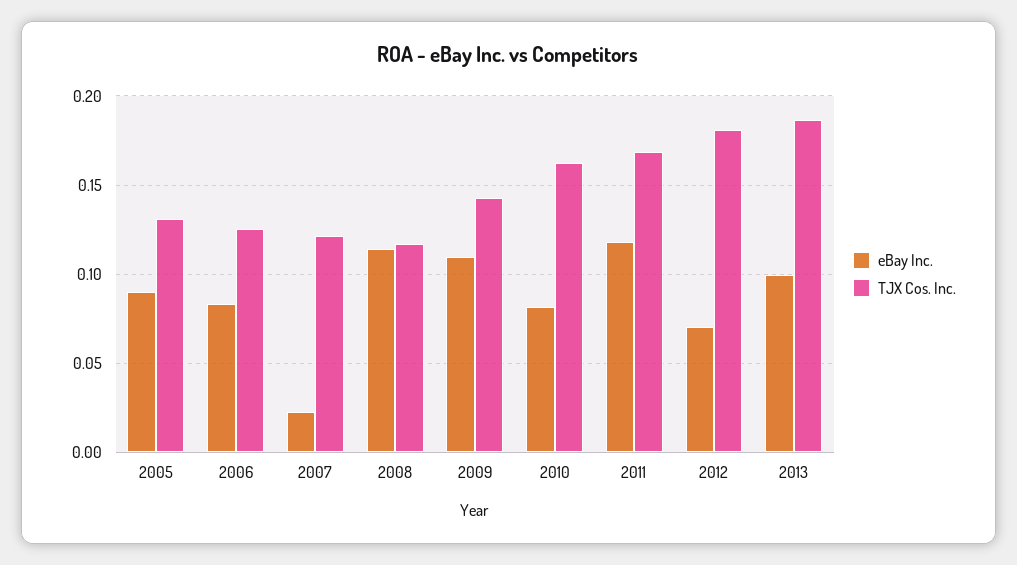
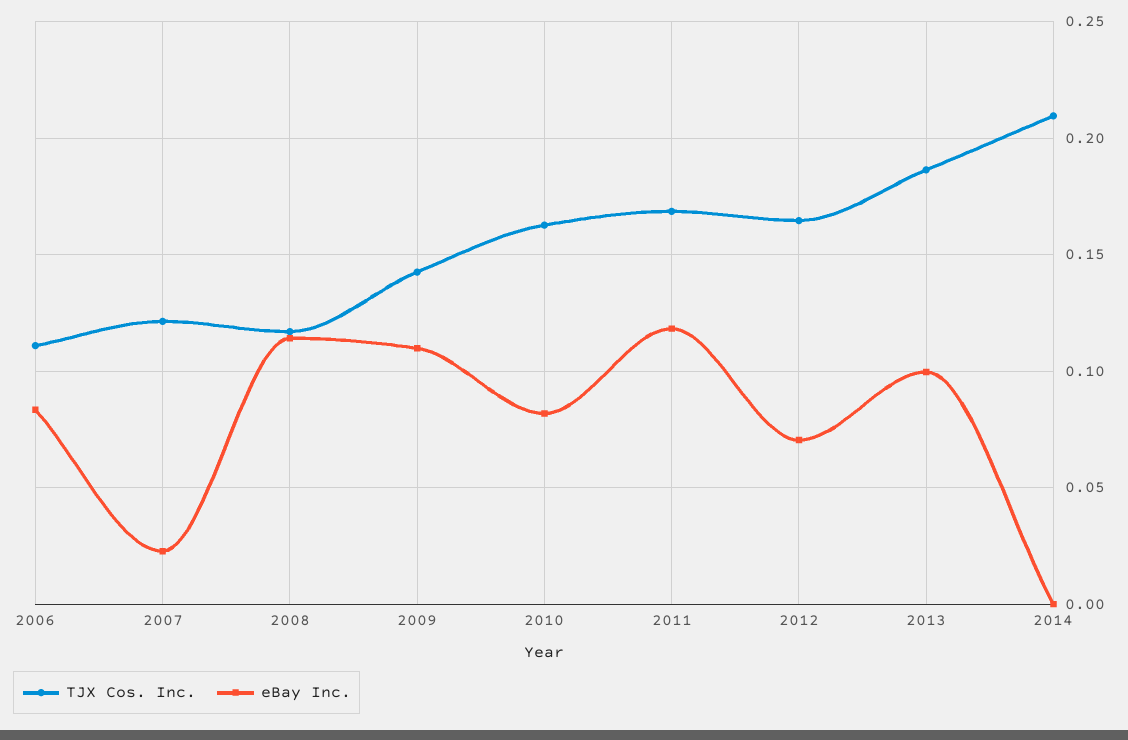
eBay Inc., 2005: 0.09 -> none
TJX Cos. Inc., 2005: 0.13 -> none
TJX Cos. Inc., 2006: 0.125 -> 0.11
TJX Cos. Inc., 2012: 0.18 -> 0.165
TJX Cos. Inc., 2014: none -> 0.21
eBay Inc., 2014: none -> 0

